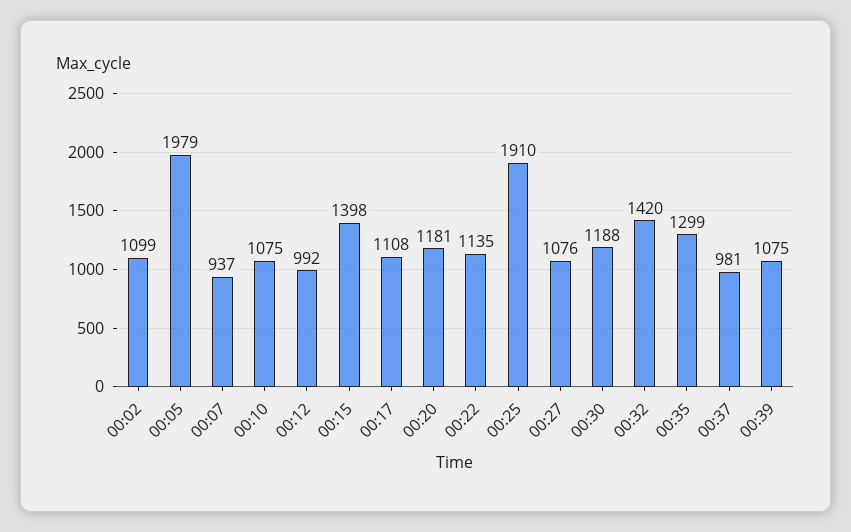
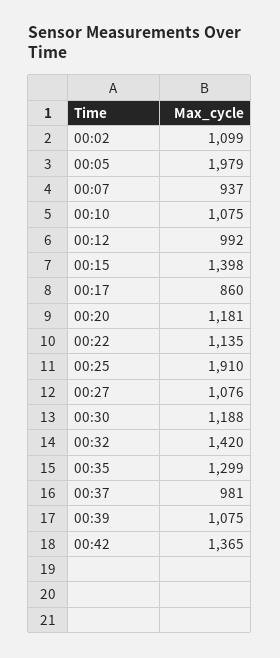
00:17: 1108 -> 860
00:42: none -> 1365

